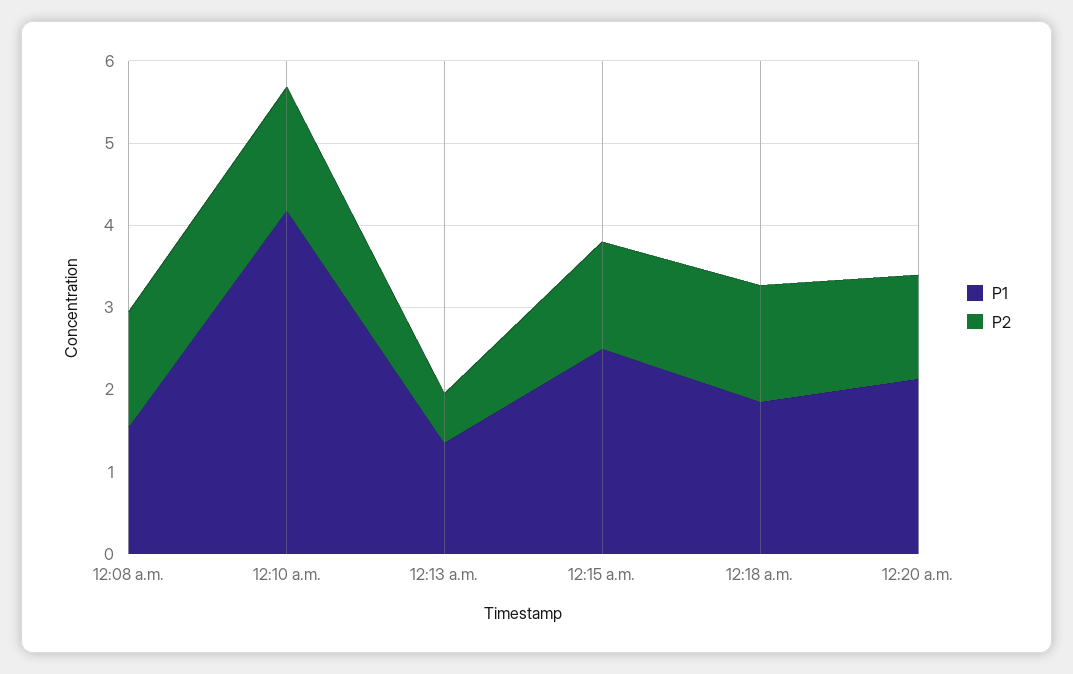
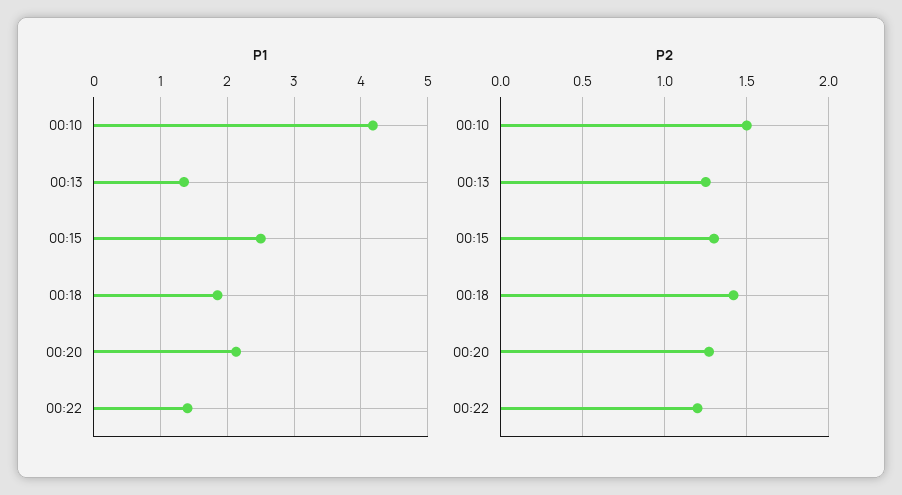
P1, 12:08 a.m.: 1.6 -> none
P2, 12:08 a.m.: 1.4 -> none
P2, 12:13 a.m.: 0.6 -> 1.25
P1, 00:22: none -> 1.4
P2, 00:22: none -> 1.2

